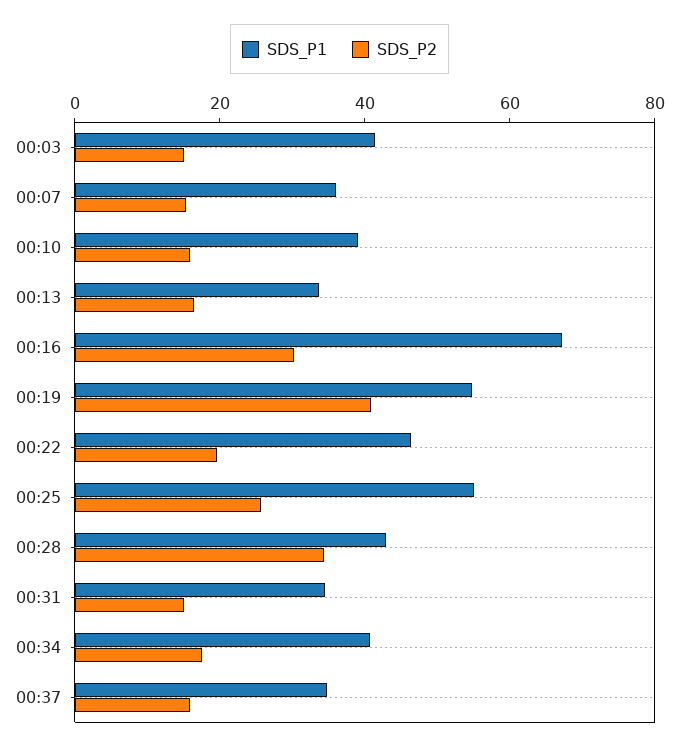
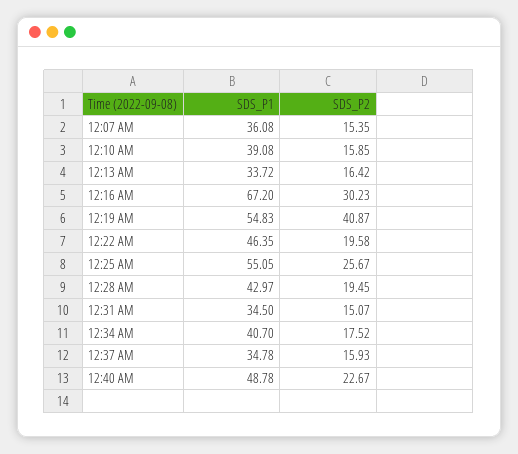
SDS_P1, 00:03: 40 -> none
SDS_P2, 00:03: 15 -> none
SDS_P2, 00:28: 35 -> 19.45
SDS_P1, 12:40 AM: none -> 48.78
SDS_P2, 12:40 AM: none -> 22.67

